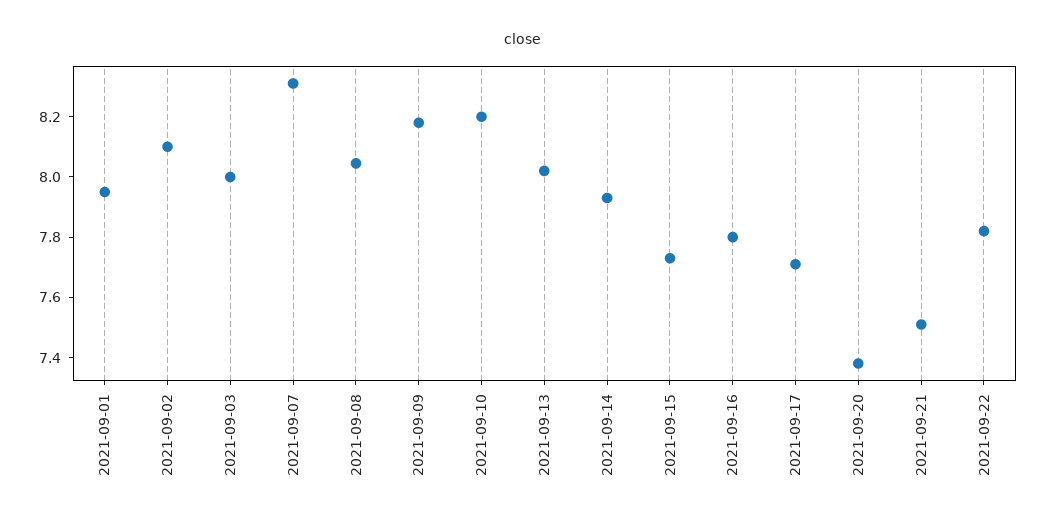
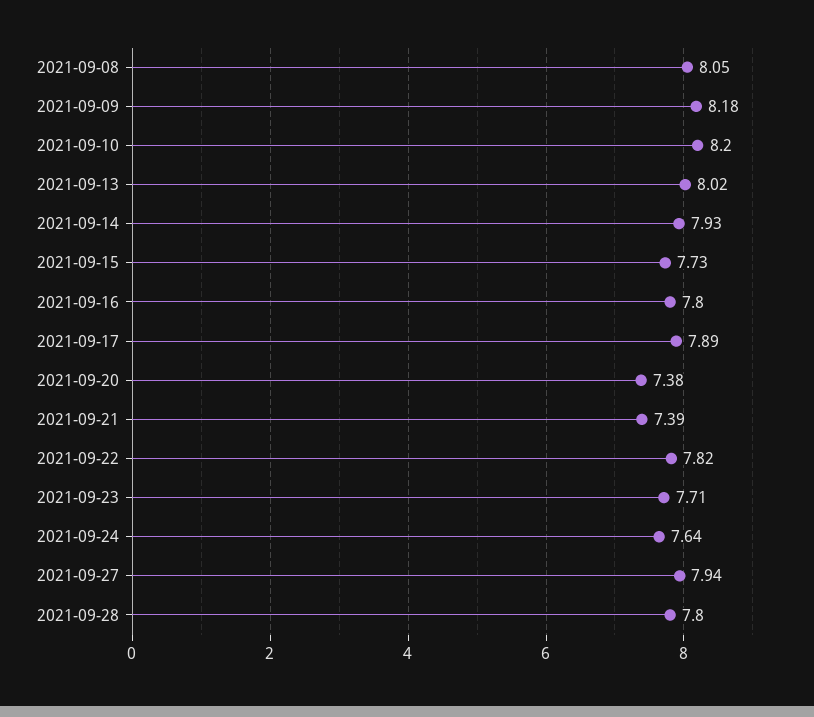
2021-09-01: 7.95 -> none
2021-09-02: 8.1 -> none
2021-09-03: 8 -> none
2021-09-07: 8.3 -> none
2021-09-17: 7.7 -> 7.89
2021-09-21: 7.5 -> 7.39
2021-09-23: none -> 7.71
2021-09-24: none -> 7.64
2021-09-27: none -> 7.94
2021-09-28: none -> 7.8

